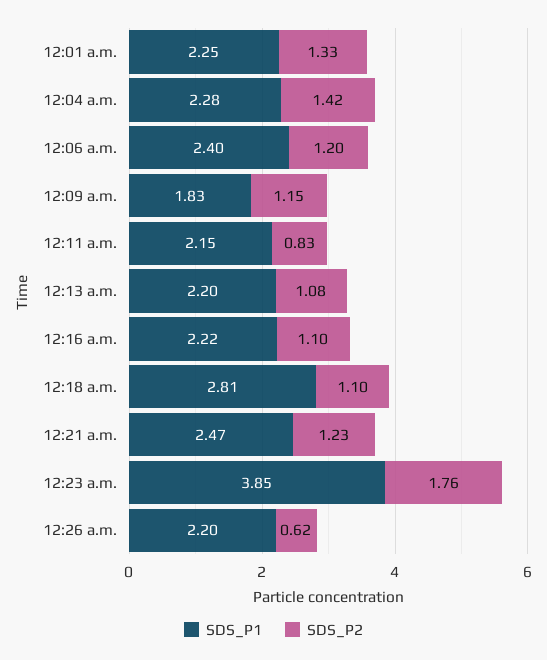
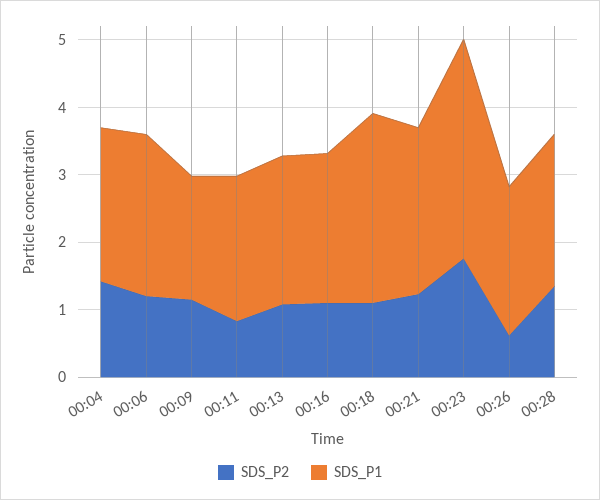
SDS_P1, 12:01 a.m.: 2.25 -> none
SDS_P2, 12:01 a.m.: 1.33 -> none
SDS_P1, 12:23 a.m.: 3.85 -> 3.2
SDS_P2, 00:28: none -> 1.4
SDS_P1, 00:28: none -> 2.2

